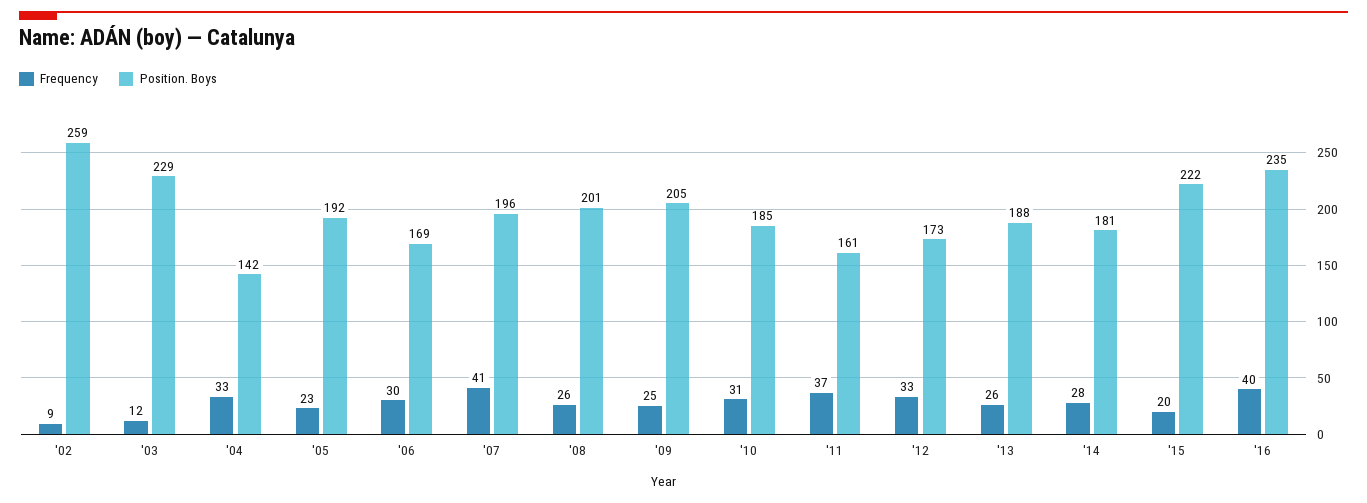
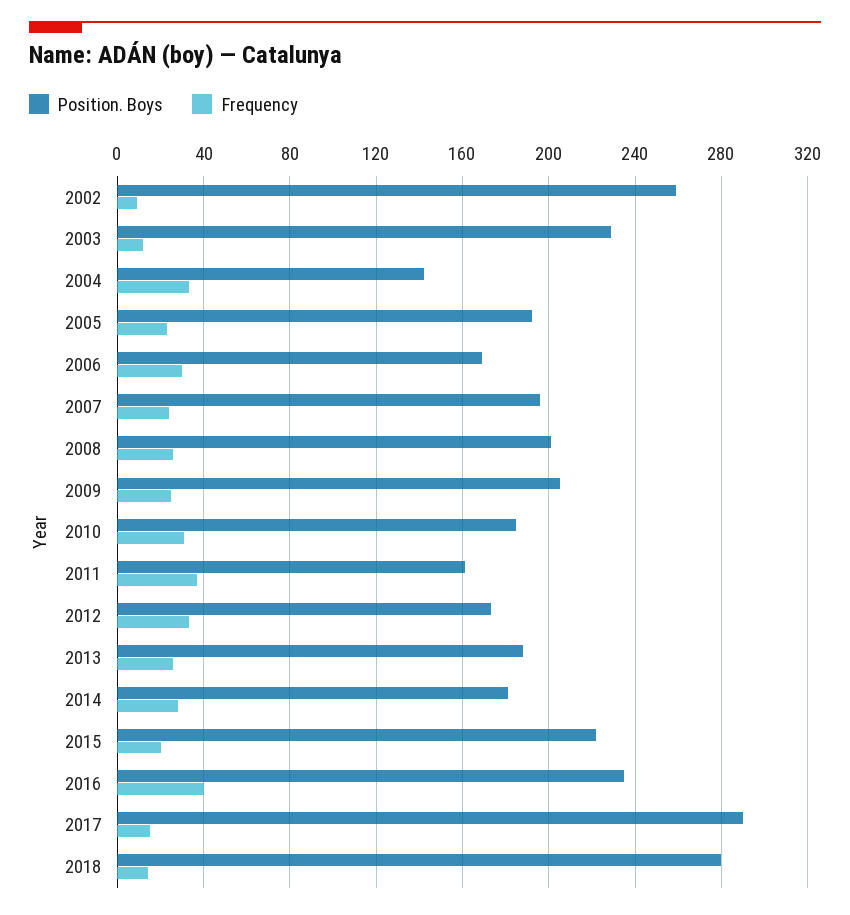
Frequency, '07: 41 -> 25
Position. Boys, 2017: none -> 290
Frequency, 2017: none -> 15
Position. Boys, 2018: none -> 280
Frequency, 2018: none -> 15

